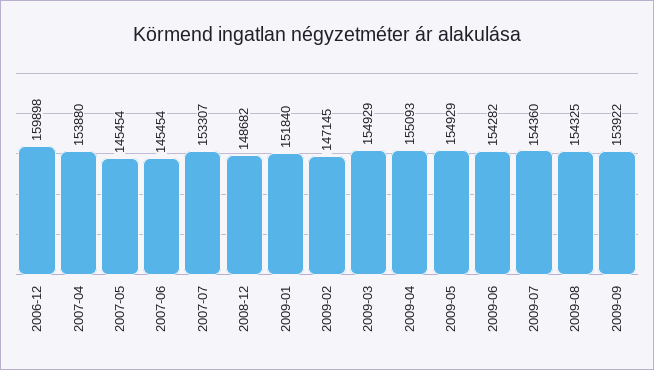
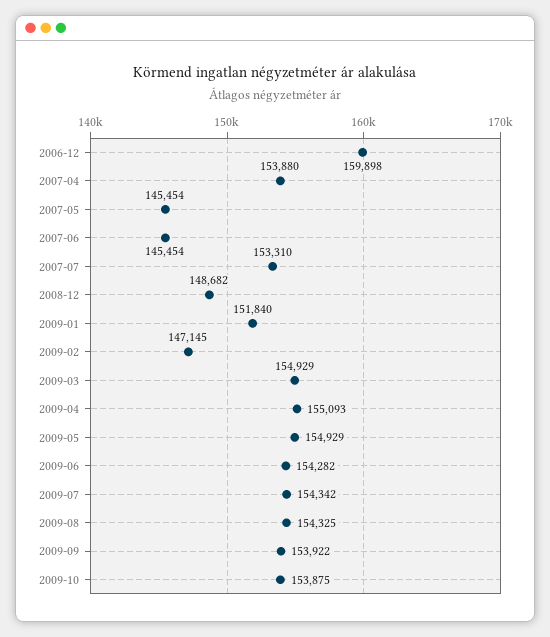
2007-07: 153307 -> 153310
2009-07: 154360 -> 154342
2009-10: none -> 153875

